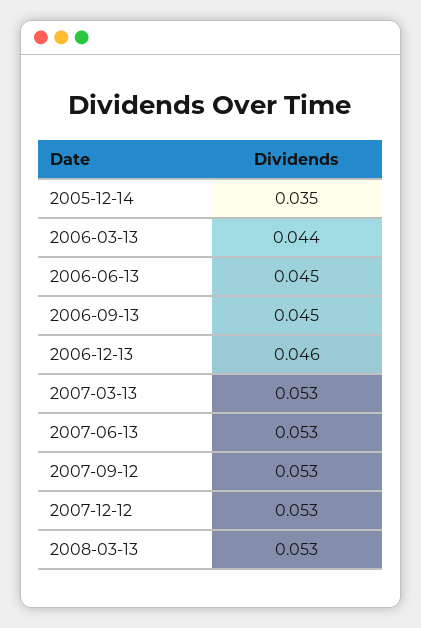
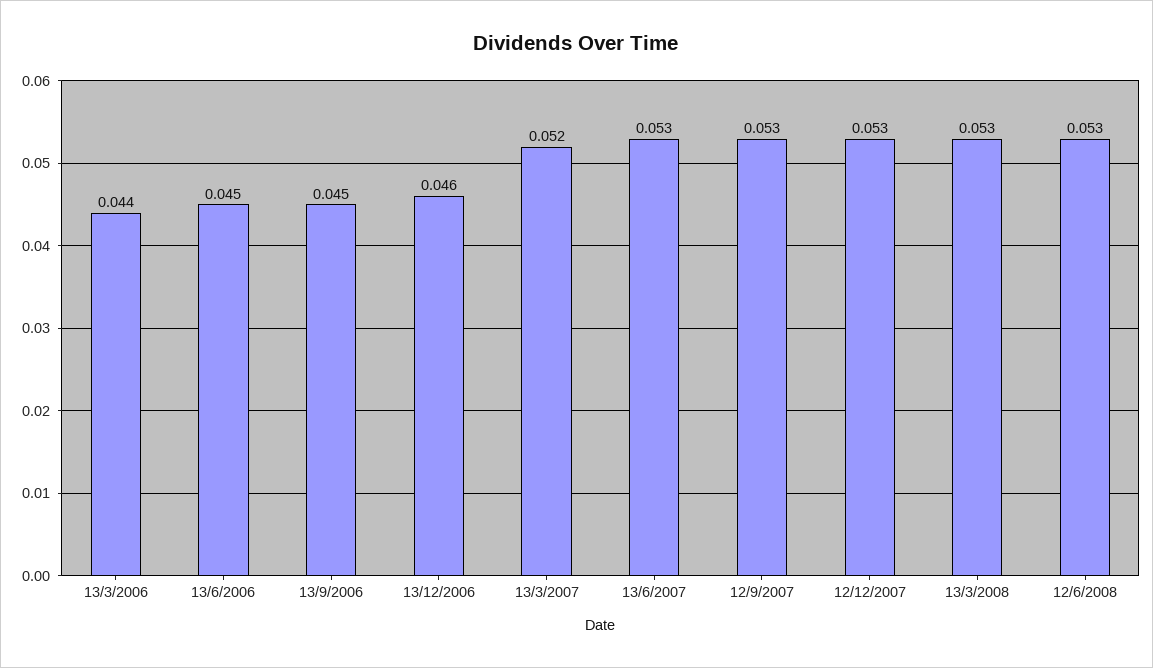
2005-12-14: 0.035 -> none
2007-03-13: 0.053 -> 0.052
12/6/2008: none -> 0.053

